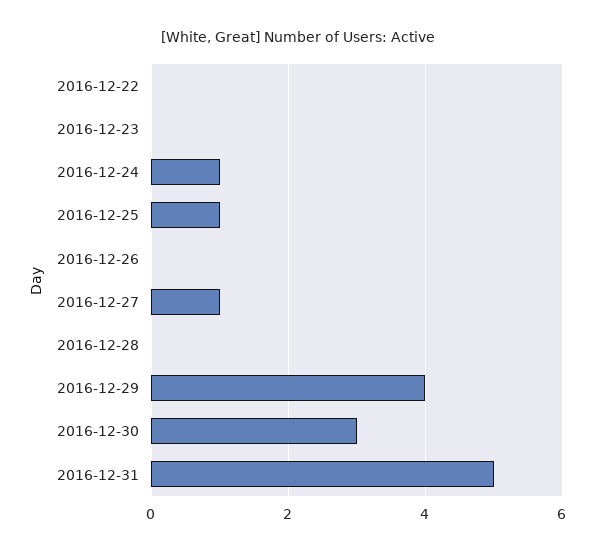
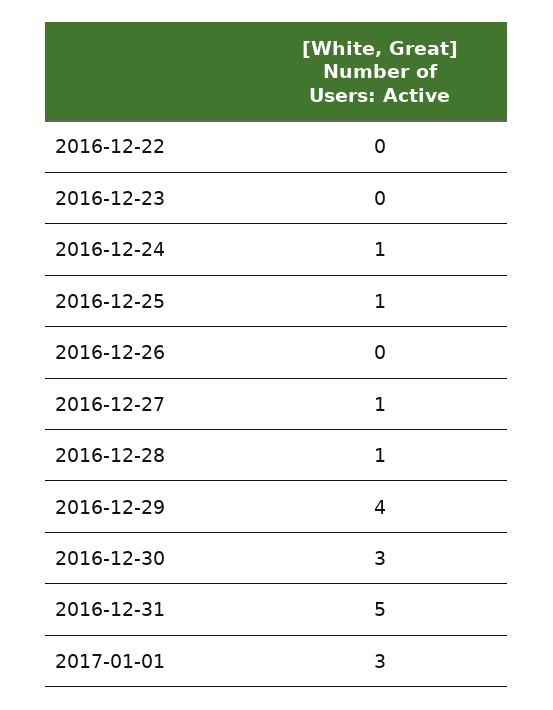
2016-12-28: 0 -> 1
2017-01-01: none -> 3

